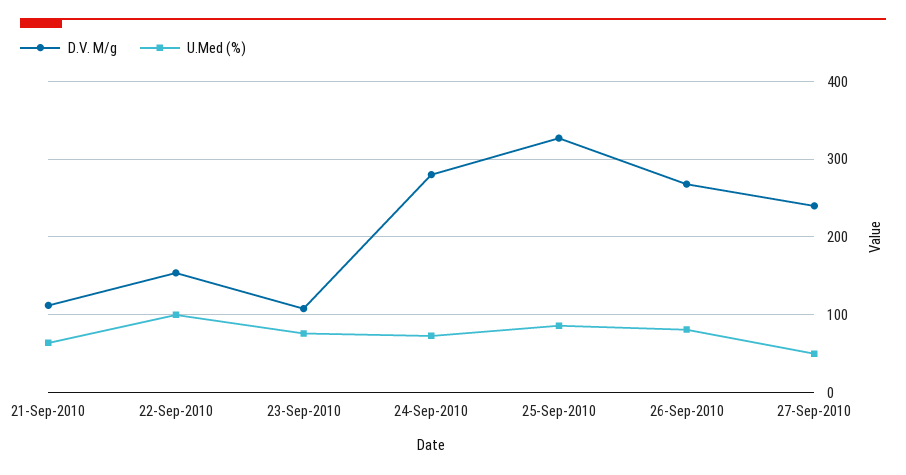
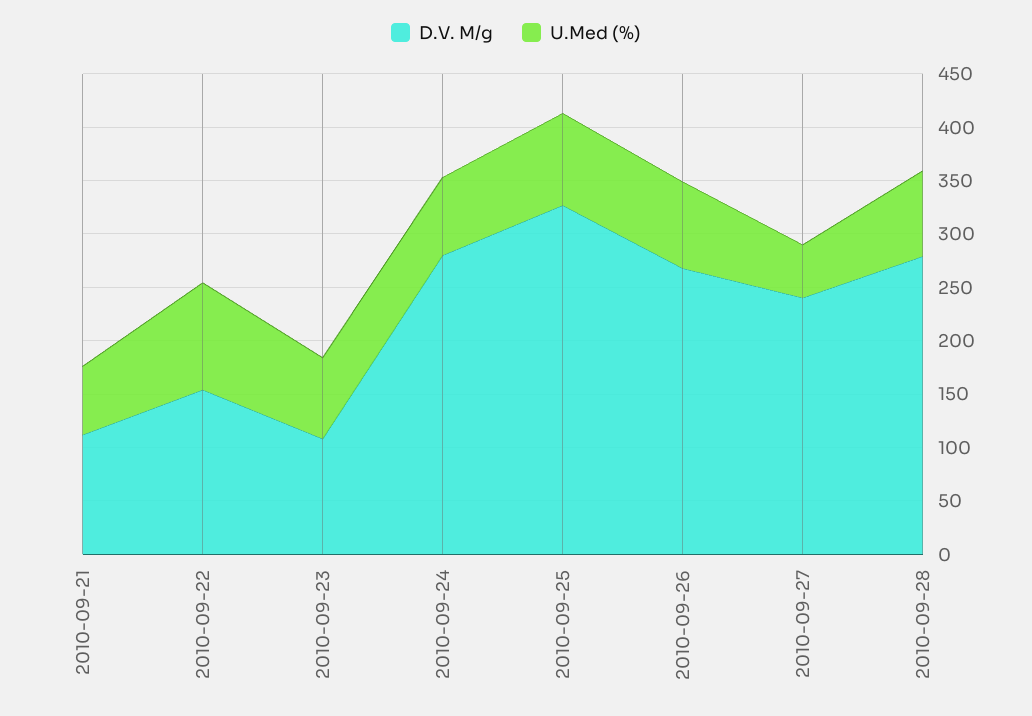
D.V. M/g, 2010-09-28: none -> 280
U.Med (%), 2010-09-28: none -> 80

